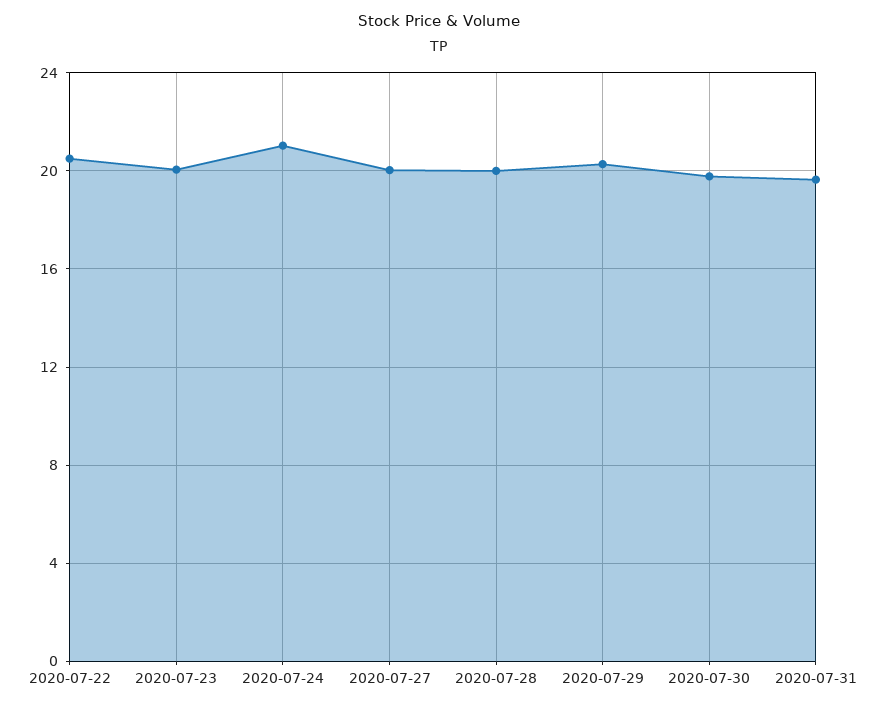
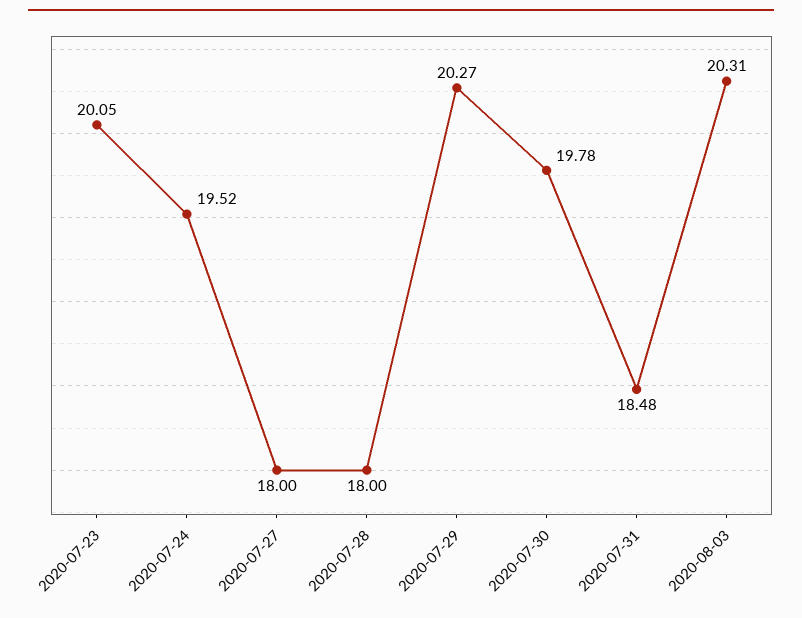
2020-07-22: 20.5 -> none
2020-07-24: 21 -> 19.52
2020-07-27: 20 -> 18
2020-07-28: 20 -> 18
2020-07-31: 19.5 -> 18.48
2020-08-03: none -> 20.31

